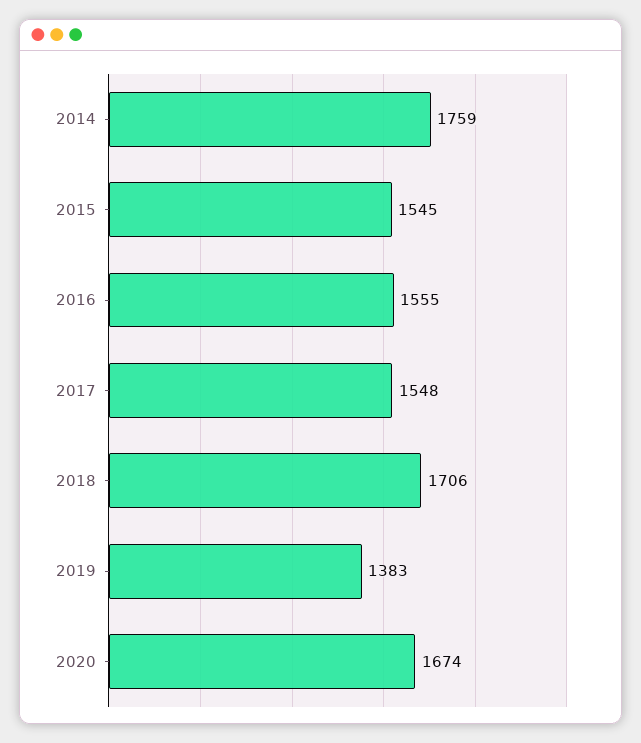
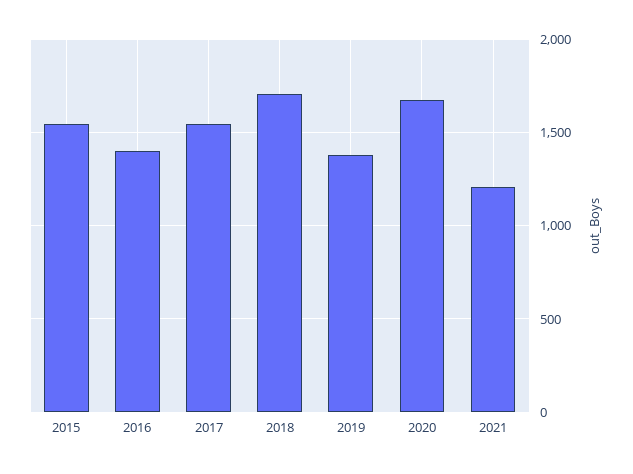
2014: 1759 -> none
2016: 1555 -> 1400
2021: none -> 1200

